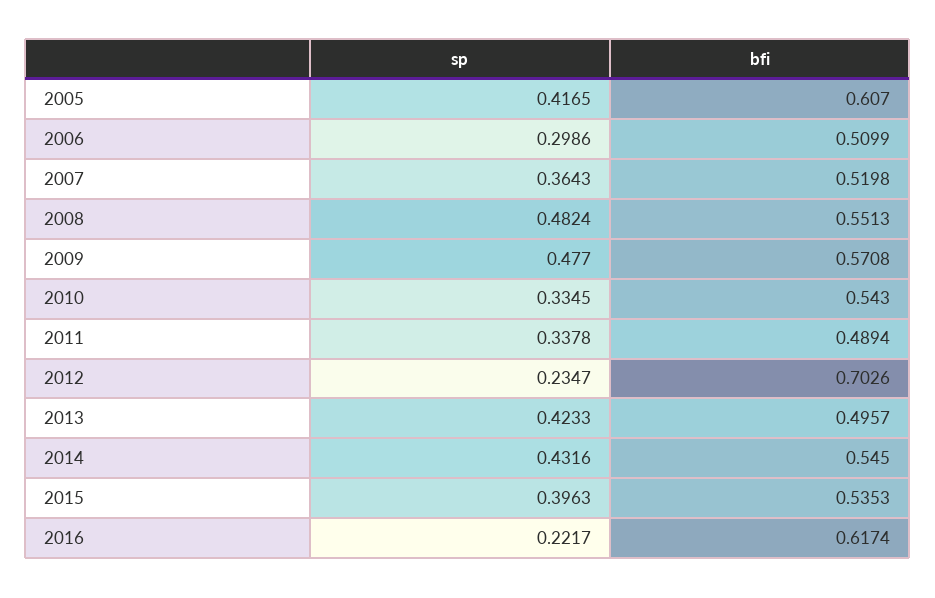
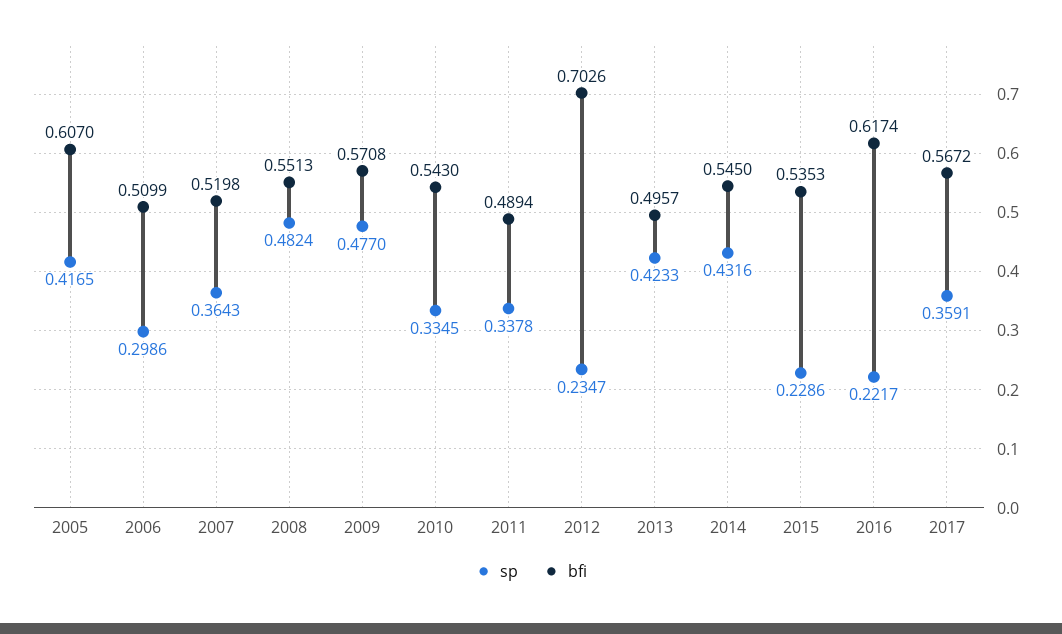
sp, 2015: 0.3963 -> 0.2286
sp, 2017: none -> 0.3591
bfi, 2017: none -> 0.5672

